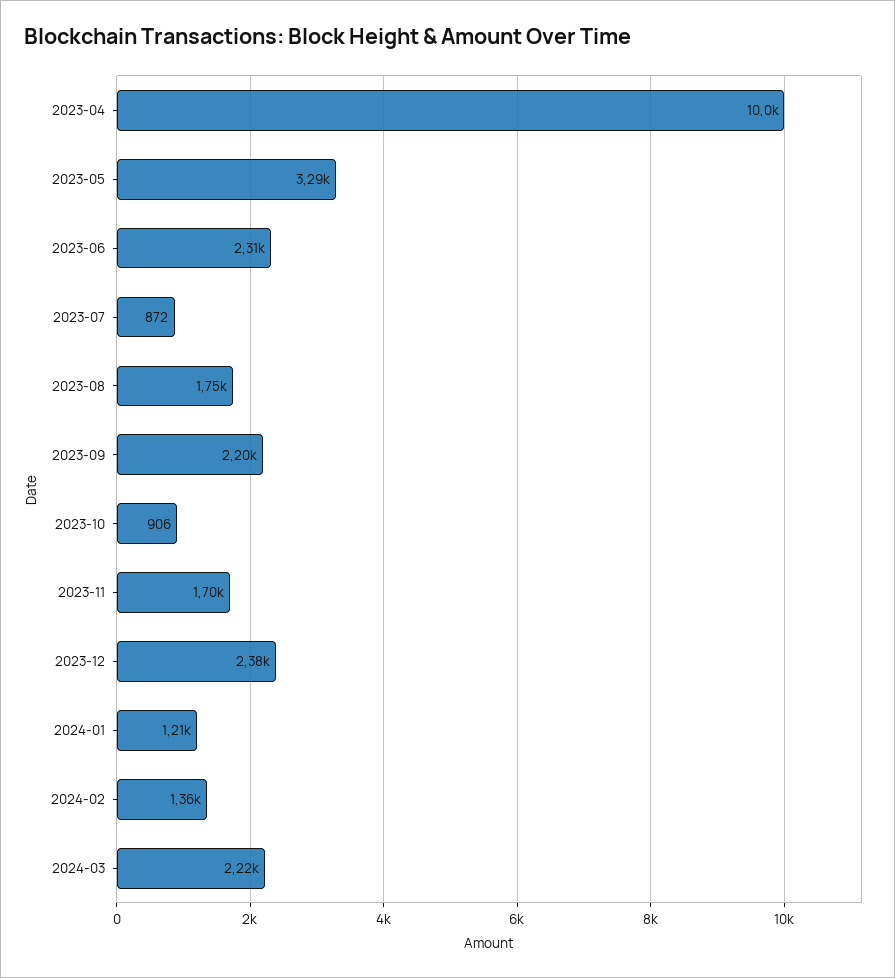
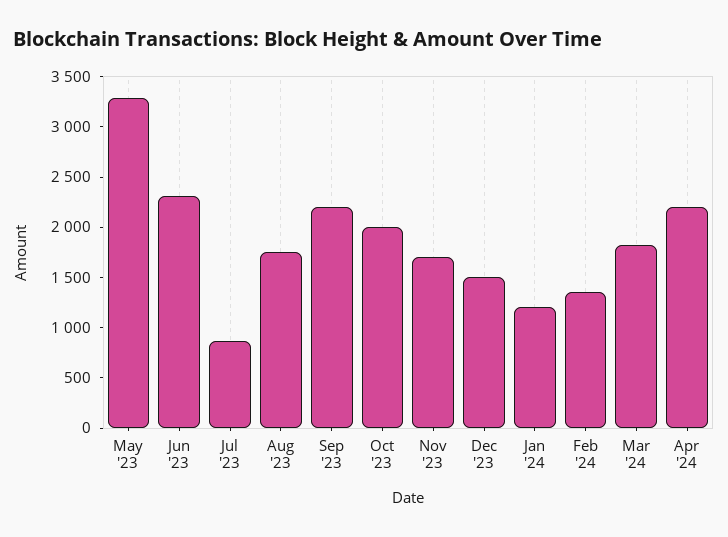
2023-04: 10000 -> none
2023-10: 906 -> 2000
2023-12: 2380 -> 1500
2024-03: 2220 -> 1800
Apr '24: none -> 2200

